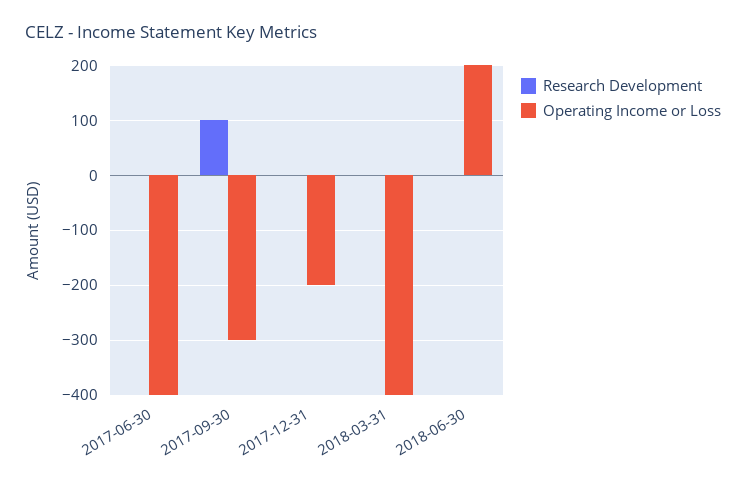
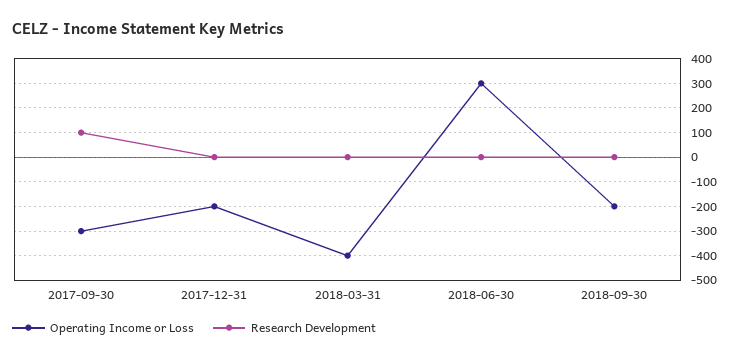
Research Development, 2017-06-30: 0 -> none
Operating Income or Loss, 2017-06-30: -400 -> none
Operating Income or Loss, 2018-06-30: 200 -> 300
Operating Income or Loss, 2018-09-30: none -> -200
Research Development, 2018-09-30: none -> 0

